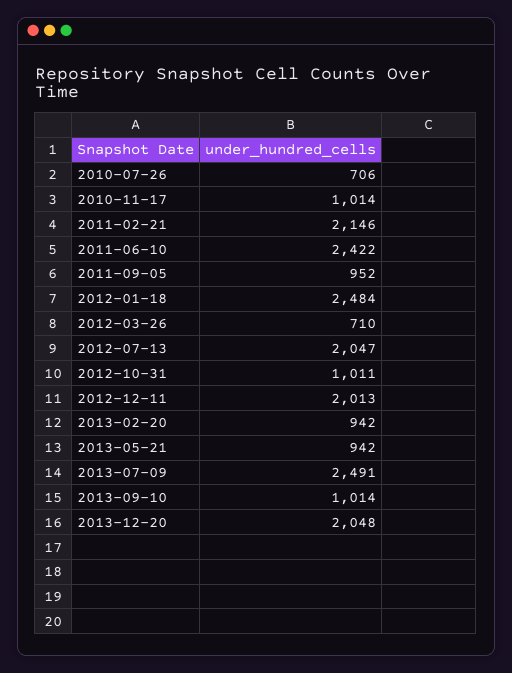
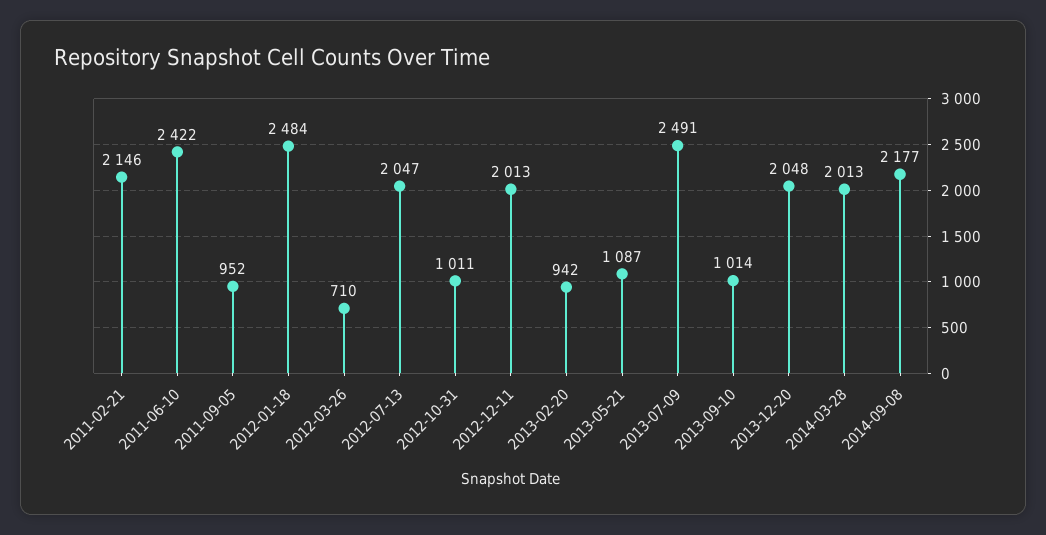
2010-07-26: 706 -> none
2010-11-17: 1014 -> none
2013-05-21: 942 -> 1087
2014-03-28: none -> 2013
2014-09-08: none -> 2177

